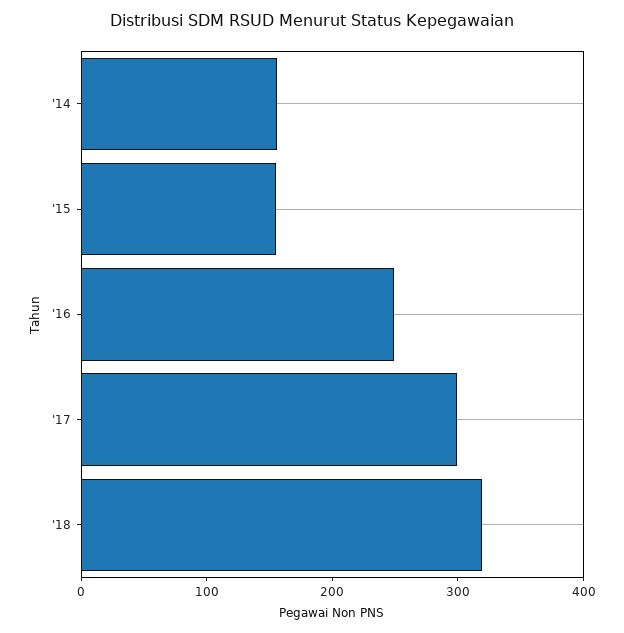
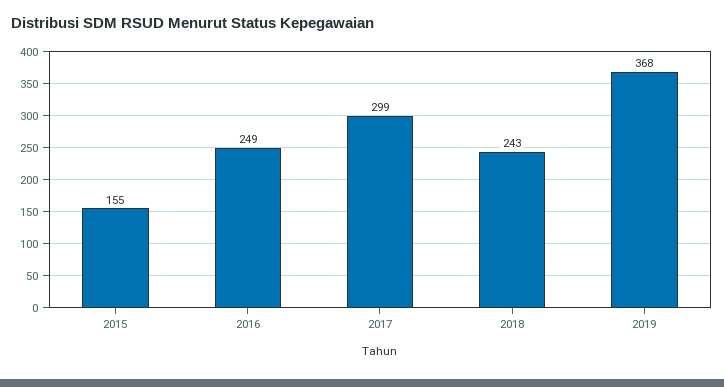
'14: 160 -> none
'18: 320 -> 243
2019: none -> 368

